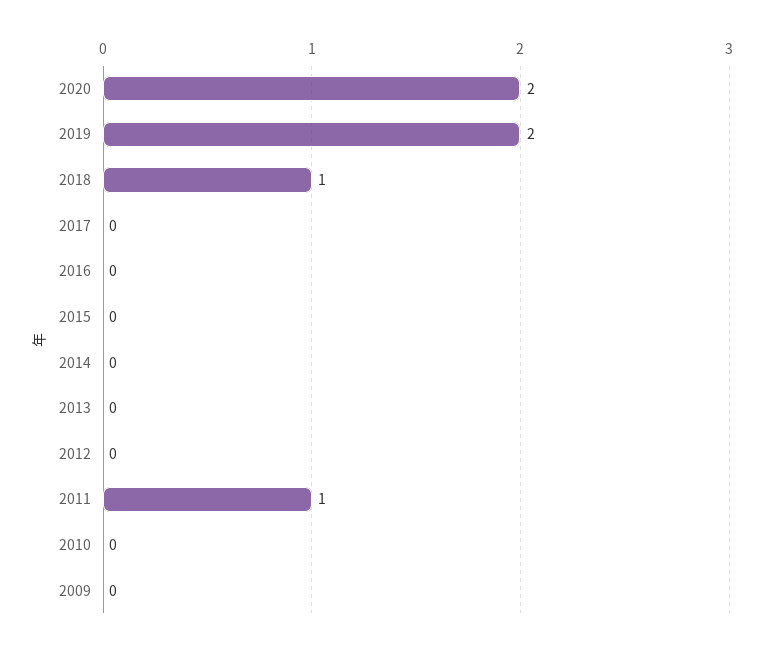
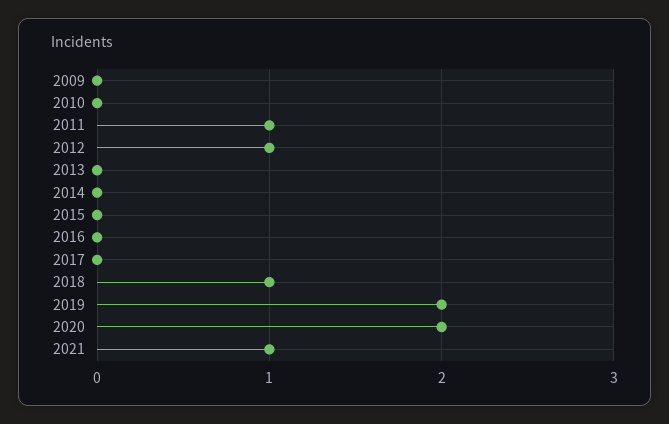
2012: 0 -> 1
2021: none -> 1

